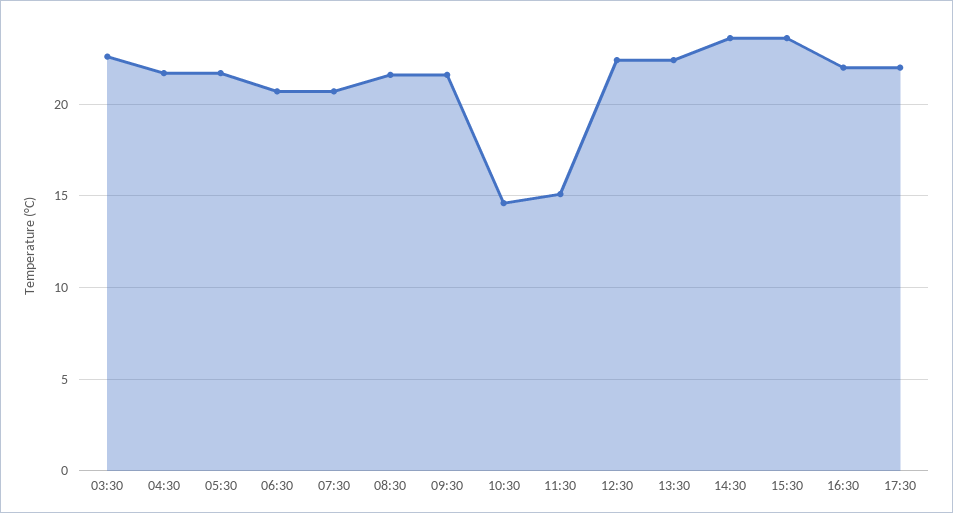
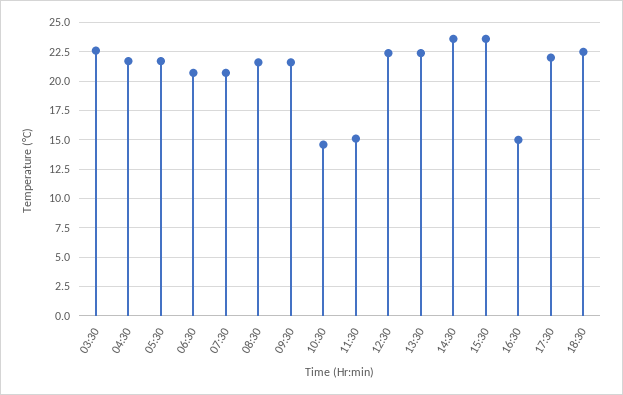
16:30: 22 -> 15
18:30: none -> 22.5

